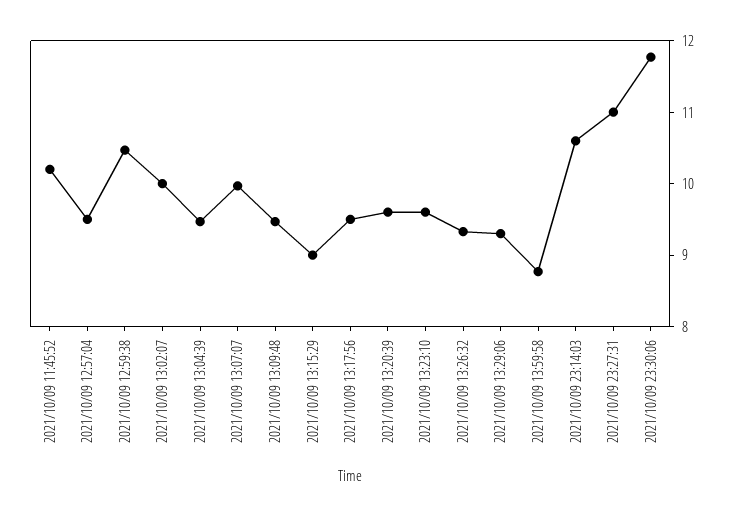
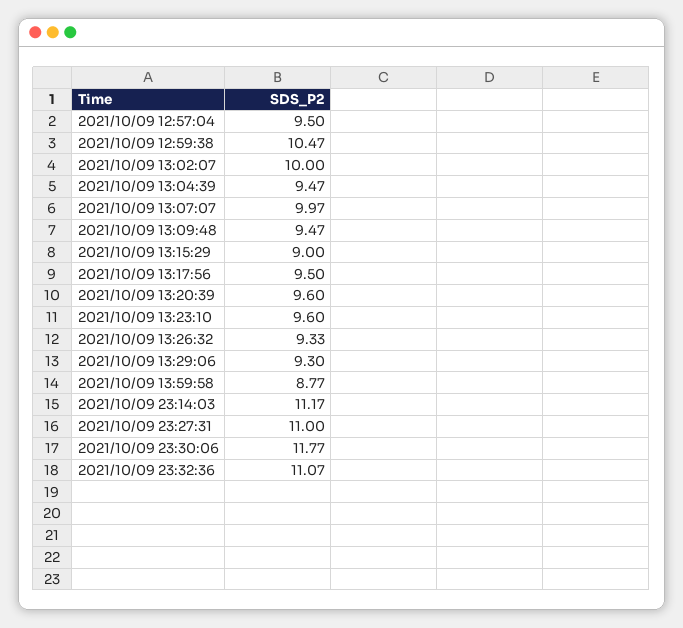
2021/10/09 11:45:52: 10.2 -> none
2021/10/09 23:14:03: 10.6 -> 11.17
2021/10/09 23:32:36: none -> 11.07

